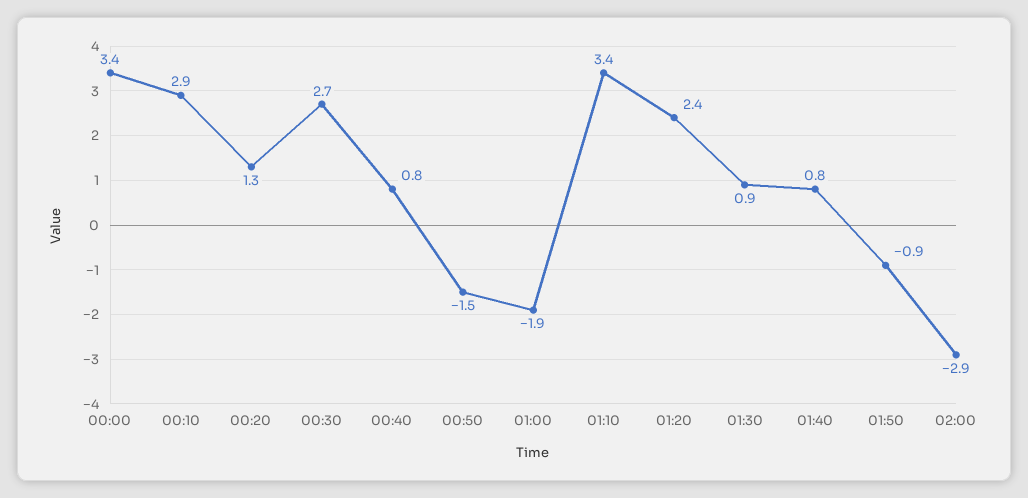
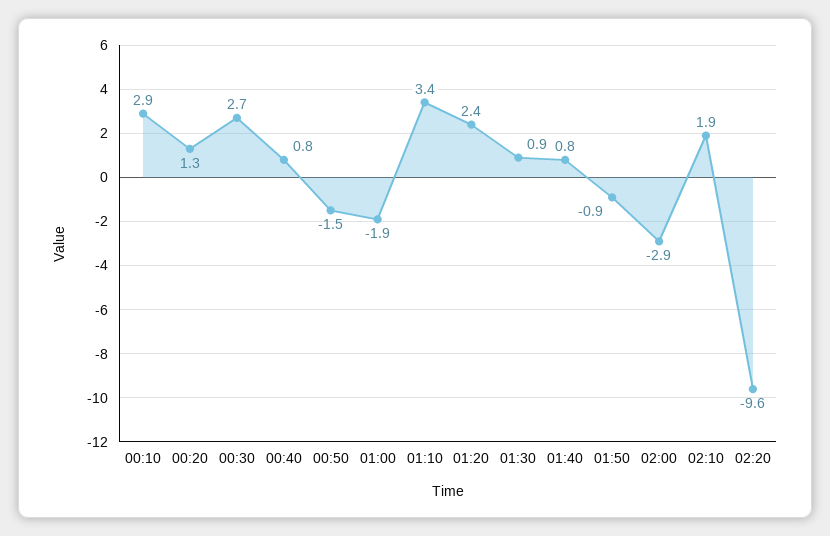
00:00: 3.4 -> none
02:10: none -> 1.9
02:20: none -> -9.6

